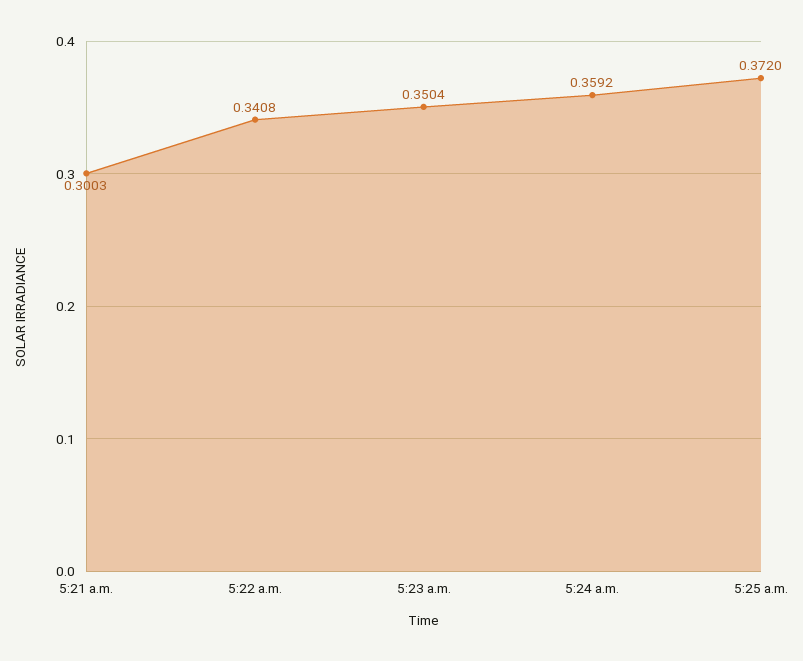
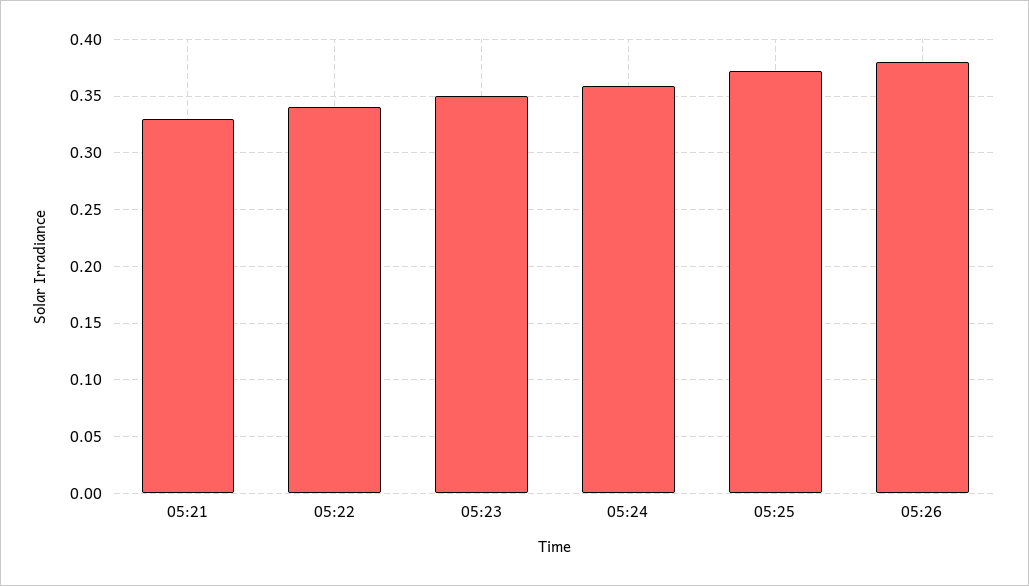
5:21 a.m.: 0.3003 -> 0.33
05:26: none -> 0.38

